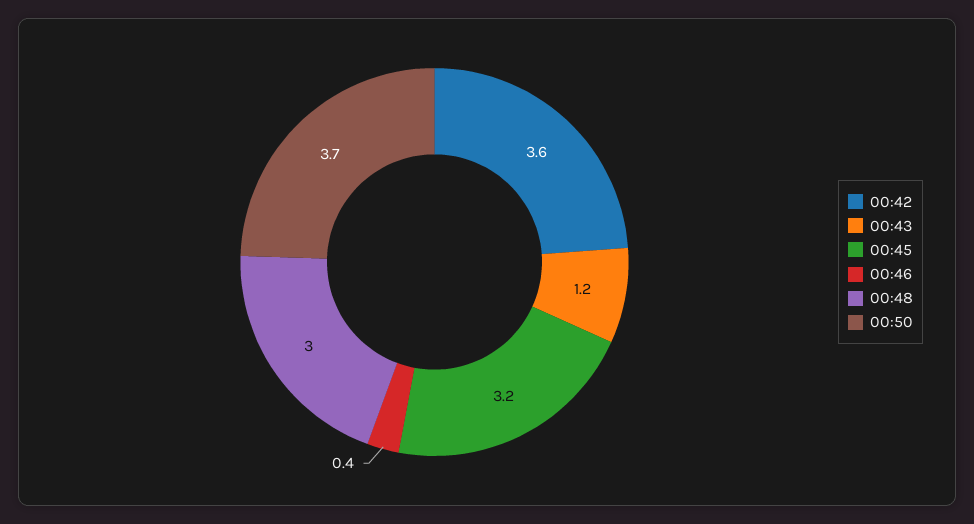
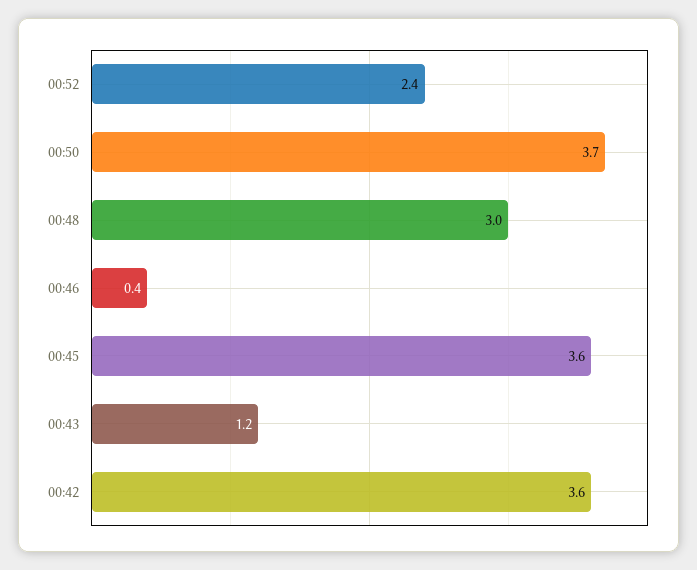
00:45: 3.2 -> 3.6
00:52: none -> 2.4

